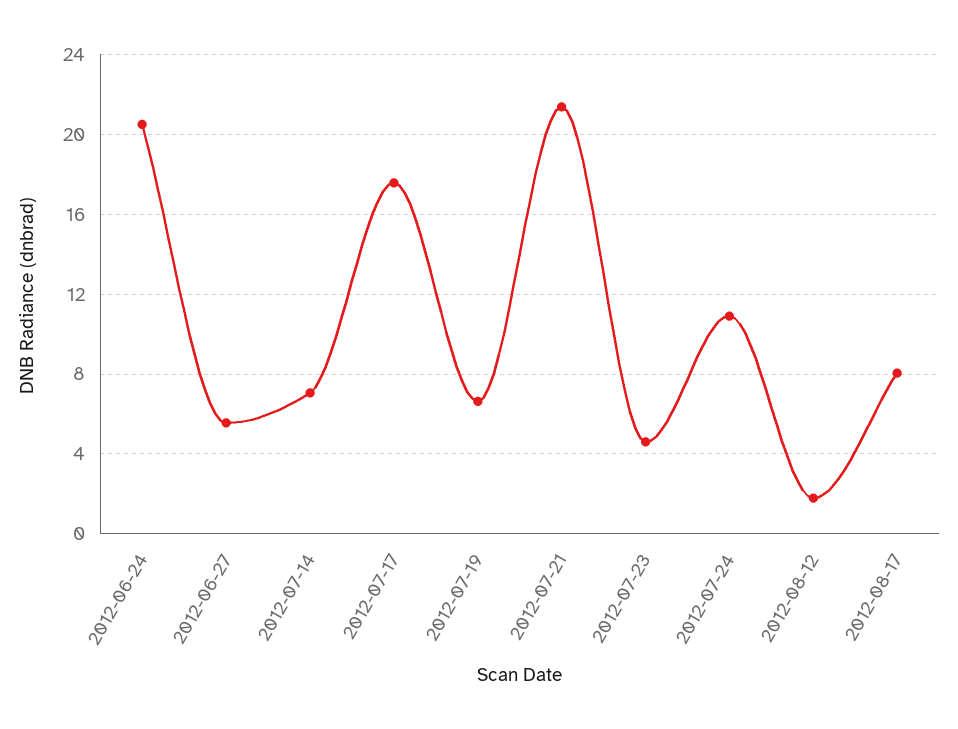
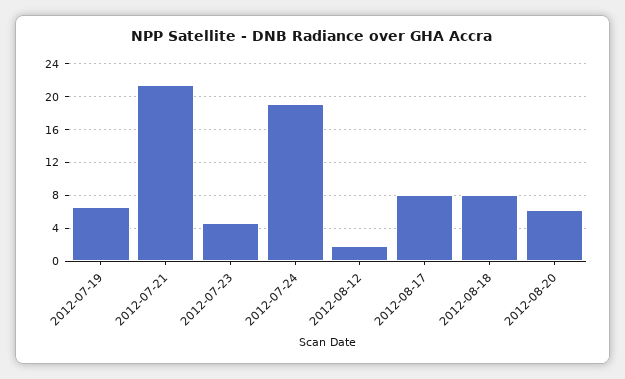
2012-06-24: 20.5 -> none
2012-06-27: 5.5 -> none
2012-07-14: 7 -> none
2012-07-17: 17.5 -> none
2012-07-24: 11 -> 19
2012-08-18: none -> 8
2012-08-20: none -> 6

